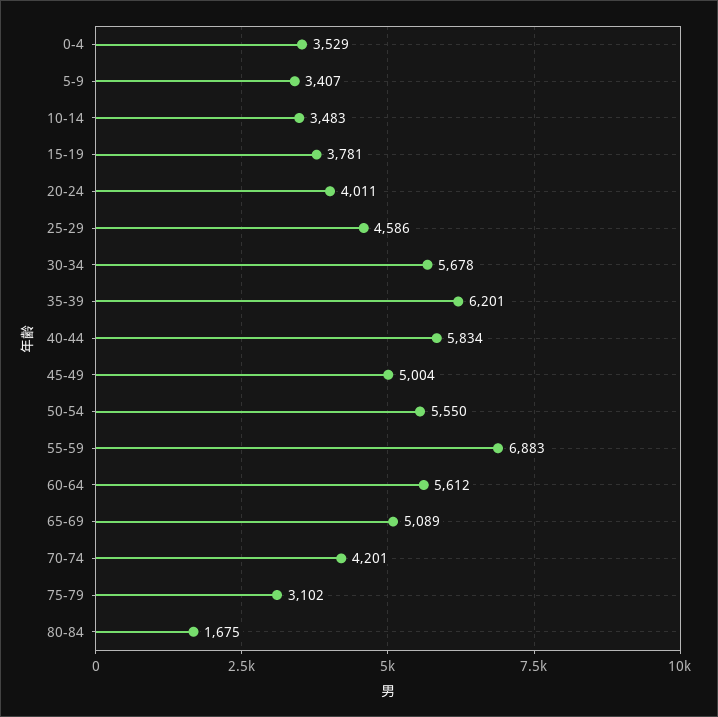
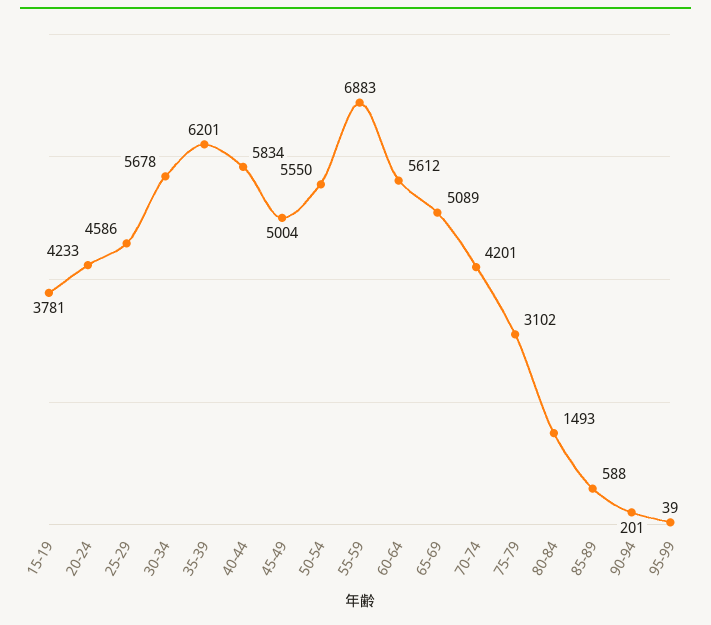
0-4: 3529 -> none
5-9: 3407 -> none
10-14: 3483 -> none
20-24: 4011 -> 4233
80-84: 1675 -> 1493
85-89: none -> 588
90-94: none -> 201
95-99: none -> 39

